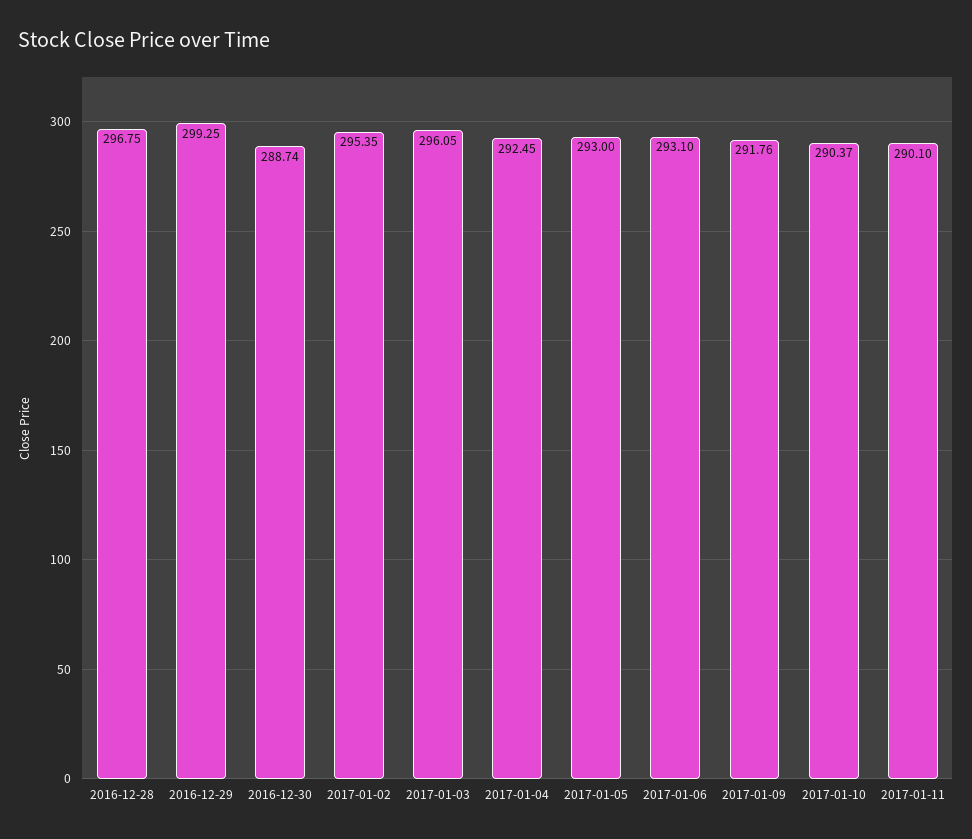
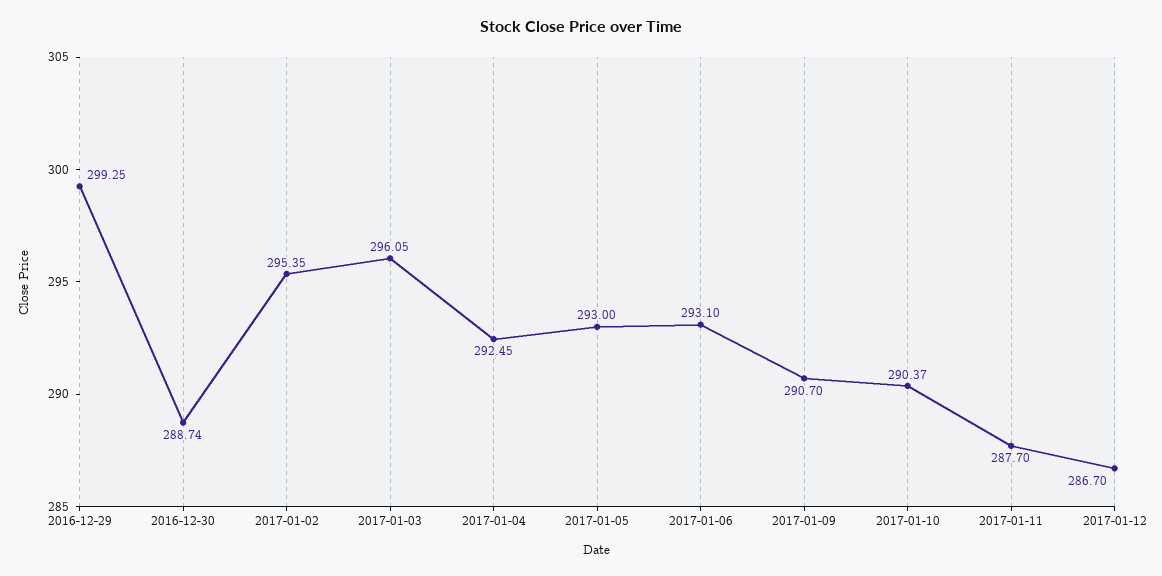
2016-12-28: 296.75 -> none
2017-01-09: 291.76 -> 290.7
2017-01-11: 290.1 -> 287.7
2017-01-12: none -> 286.7

